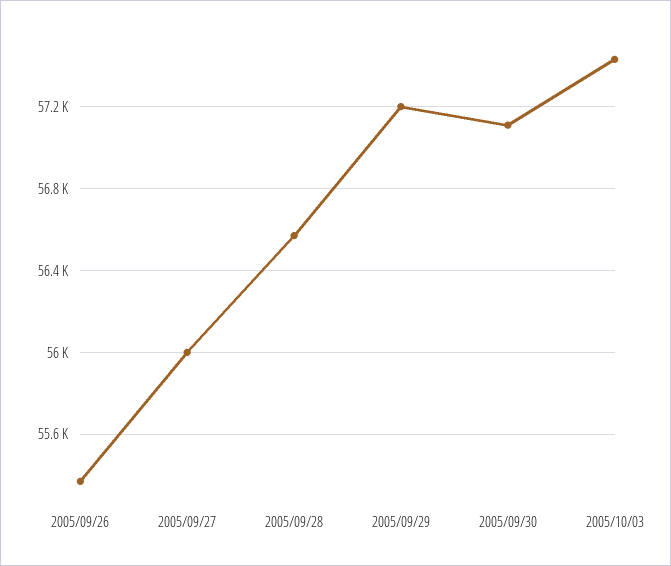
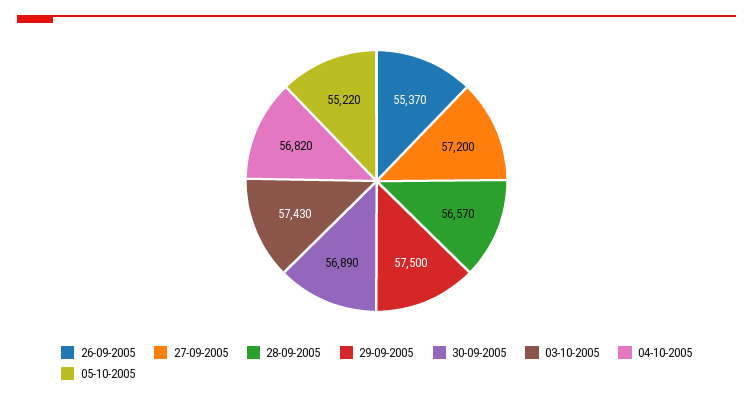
2005/09/27: 56000 -> 57200
2005/09/29: 57200 -> 57500
2005/09/30: 57100 -> 56890
04-10-2005: none -> 56820
05-10-2005: none -> 55220

